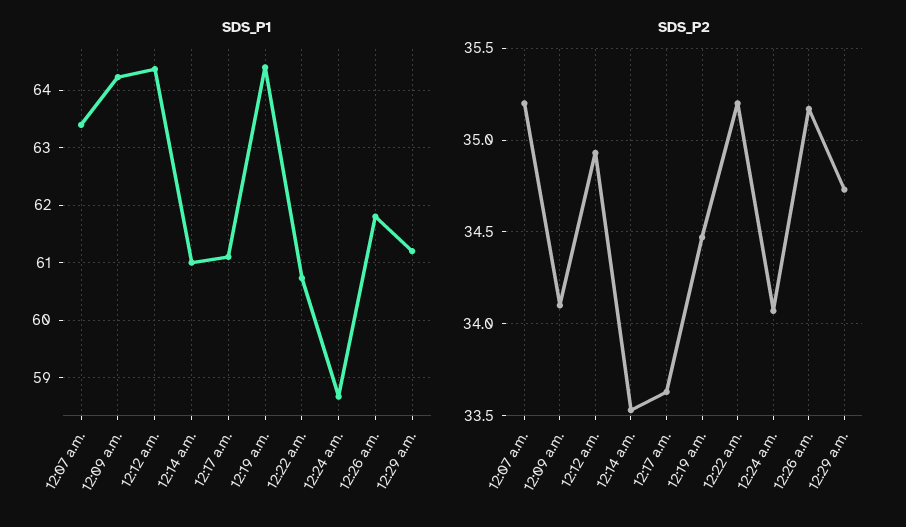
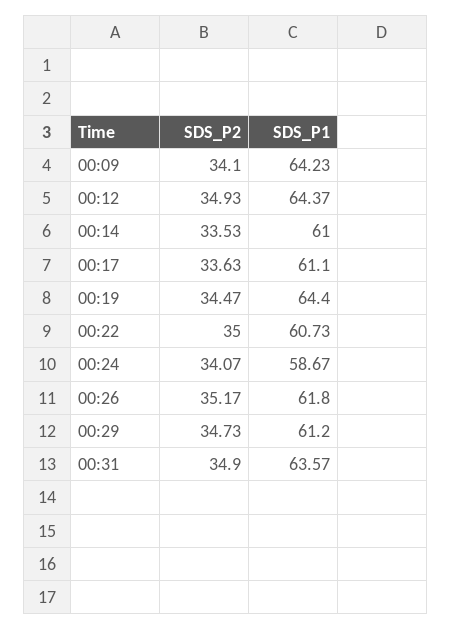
SDS_P1, 12:07 a.m.: 63.4 -> none
SDS_P2, 12:07 a.m.: 35.2 -> none
SDS_P2, 12:22 a.m.: 35.2 -> 35
SDS_P2, 00:31: none -> 34.9
SDS_P1, 00:31: none -> 63.57

